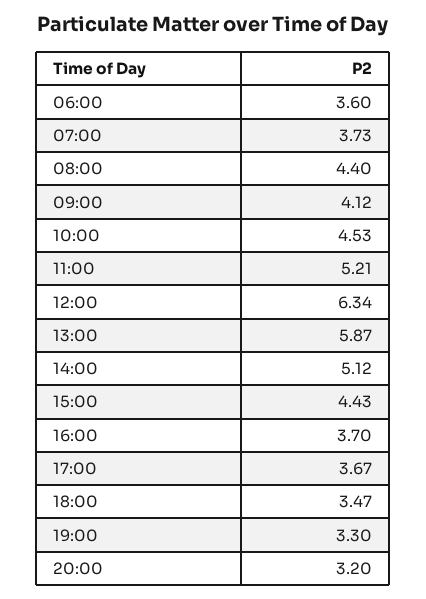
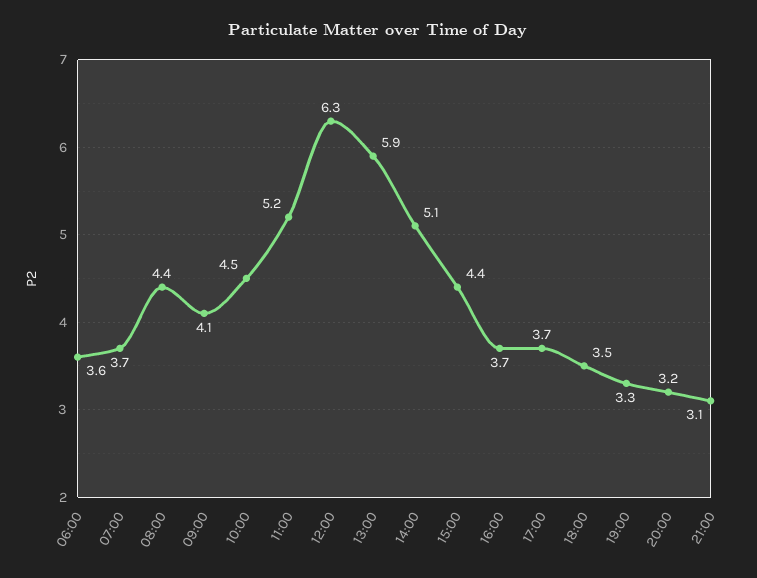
21:00: none -> 3.1

